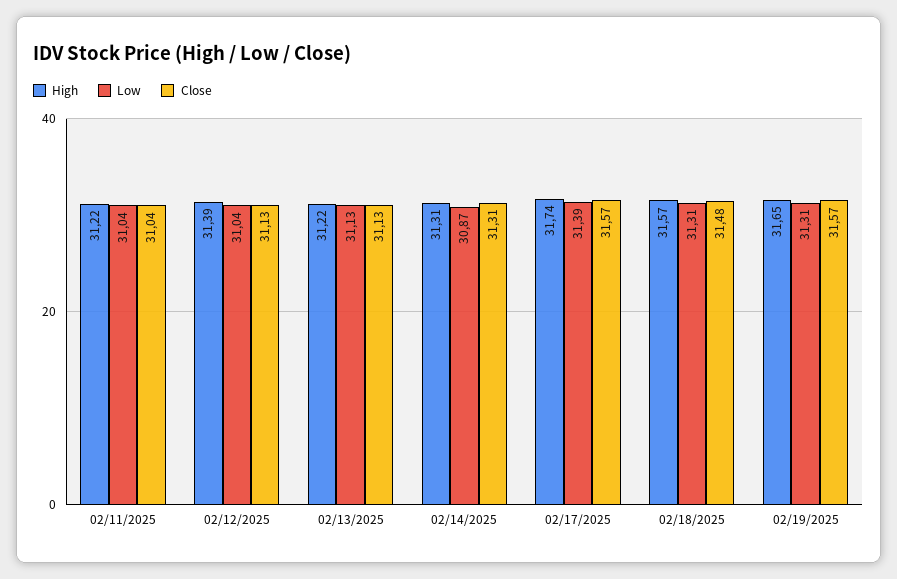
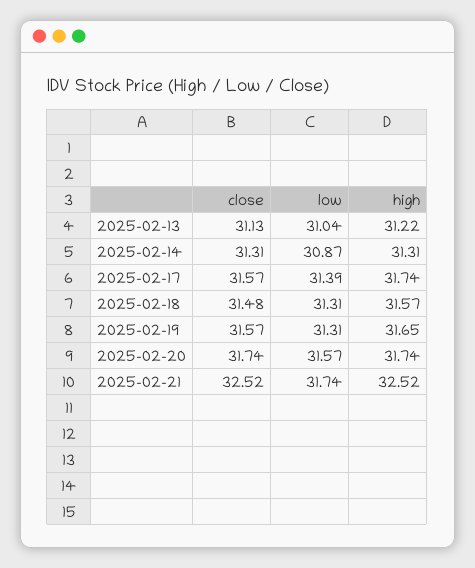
High, 02/11/2025: 31.22 -> none
Low, 02/11/2025: 31.04 -> none
Close, 02/11/2025: 31.04 -> none
High, 02/12/2025: 31.39 -> none
Low, 02/12/2025: 31.04 -> none
Close, 02/12/2025: 31.13 -> none
Low, 02/13/2025: 31.13 -> 31.04
Close, 2025-02-20: none -> 31.74
Low, 2025-02-20: none -> 31.57
High, 2025-02-20: none -> 31.74
Close, 2025-02-21: none -> 32.52
Low, 2025-02-21: none -> 31.74
High, 2025-02-21: none -> 32.52

